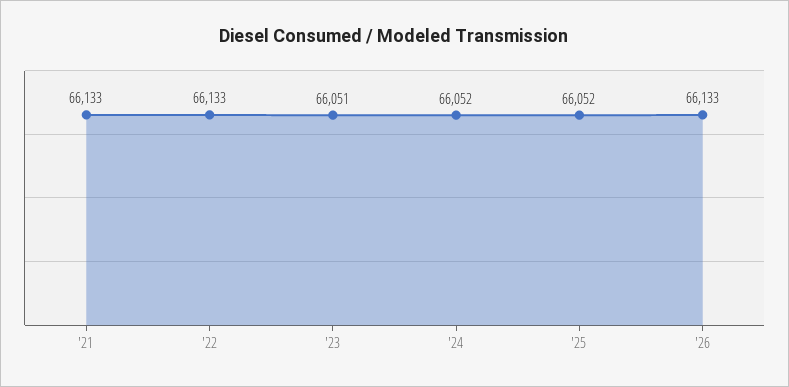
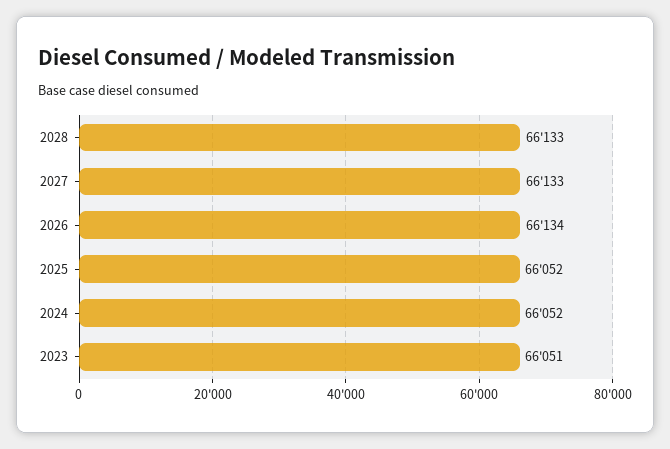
'21: 66133 -> none
'22: 66133 -> none
'26: 66133 -> 66134
2028: none -> 66133
2027: none -> 66133

